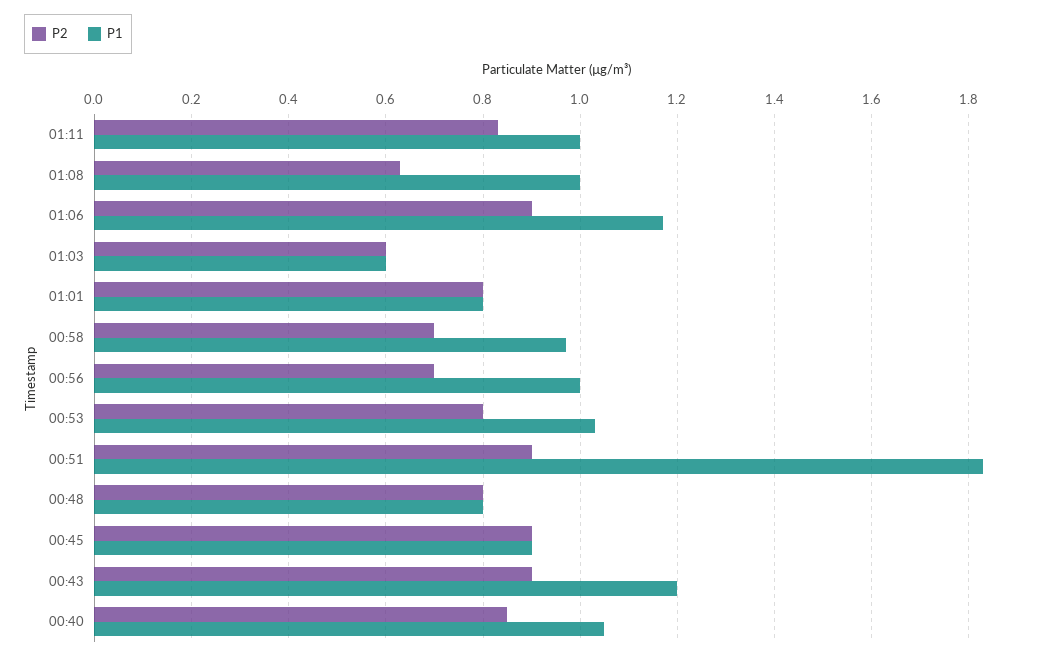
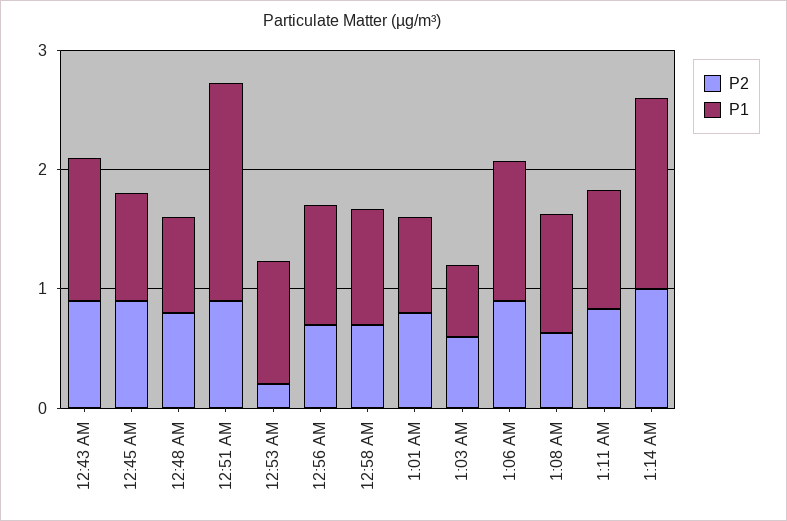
P2, 00:53: 0.8 -> 0.2
P2, 00:40: 0.85 -> none
P1, 00:40: 1.05 -> none
P2, 1:14 AM: none -> 1
P1, 1:14 AM: none -> 1.6

